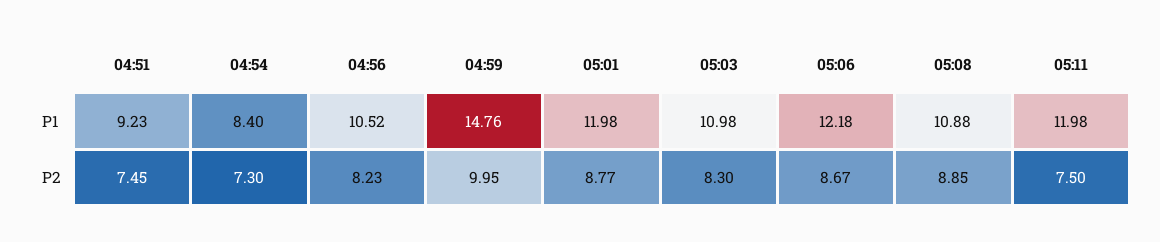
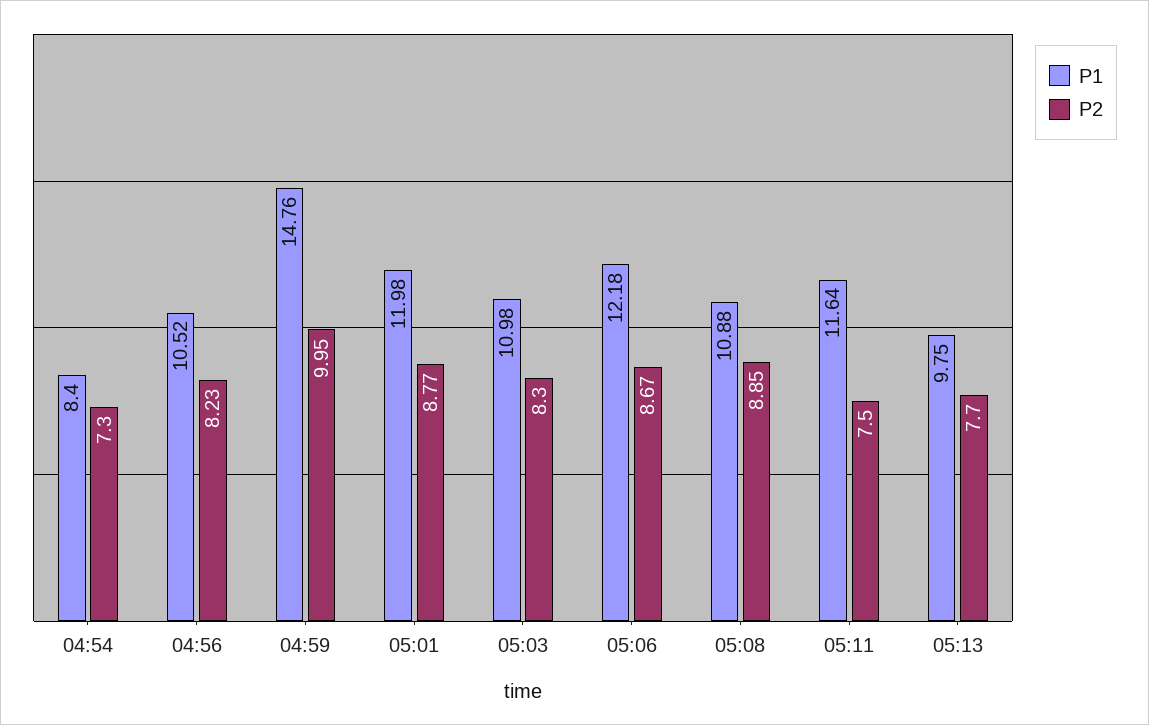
P1, 04:51: 9.23 -> none
P1, 05:11: 11.98 -> 11.64
P2, 04:51: 7.45 -> none
P1, 05:13: none -> 9.75
P2, 05:13: none -> 7.7

